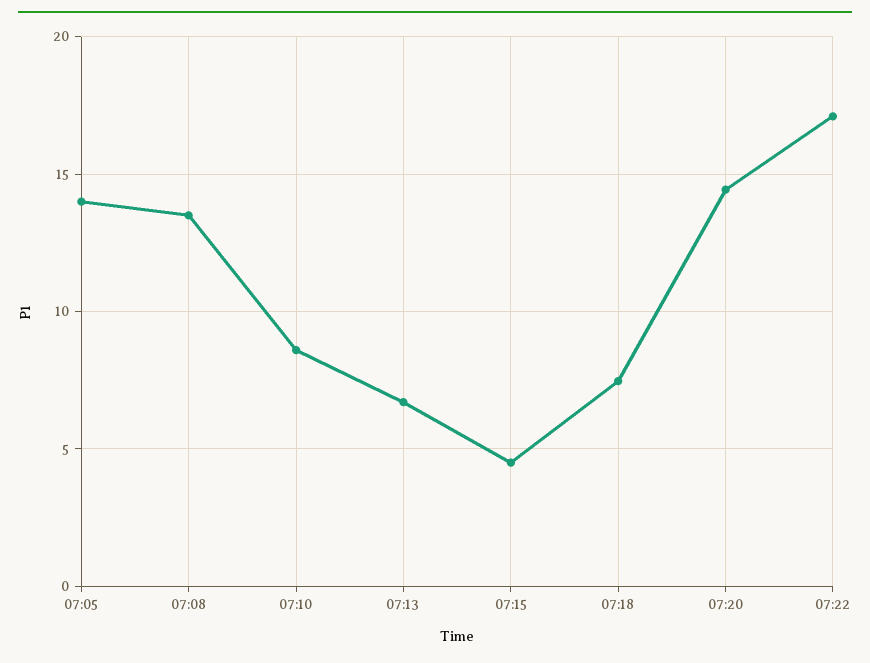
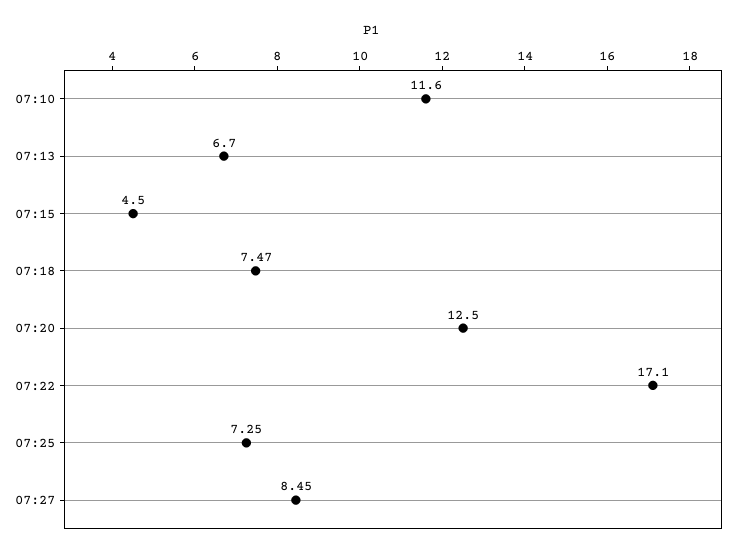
07:05: 14 -> none
07:08: 13.5 -> none
07:10: 8.5 -> 11.6
07:20: 14.5 -> 12.5
07:25: none -> 7.25
07:27: none -> 8.45

